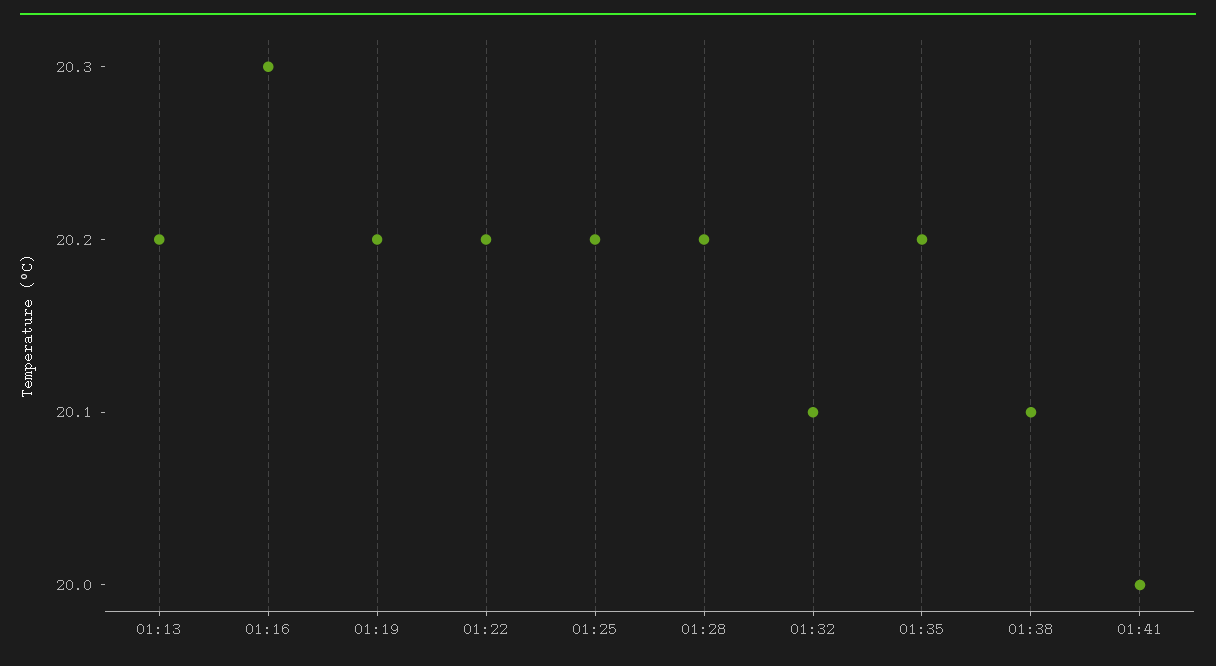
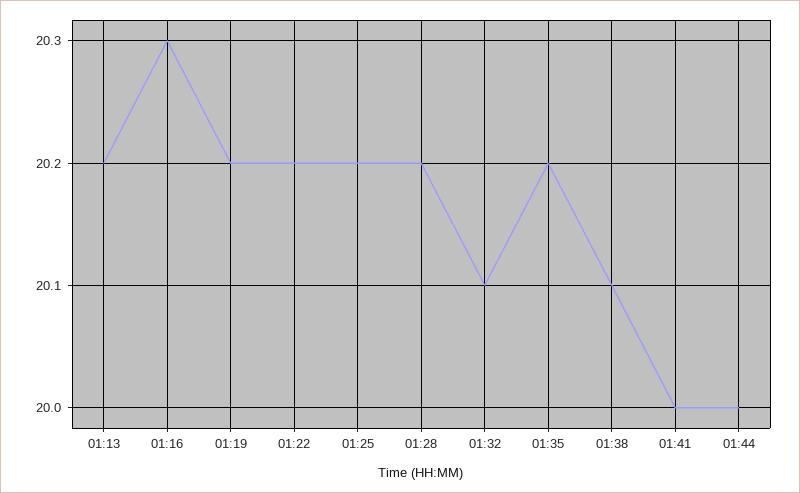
01:44: none -> 20

